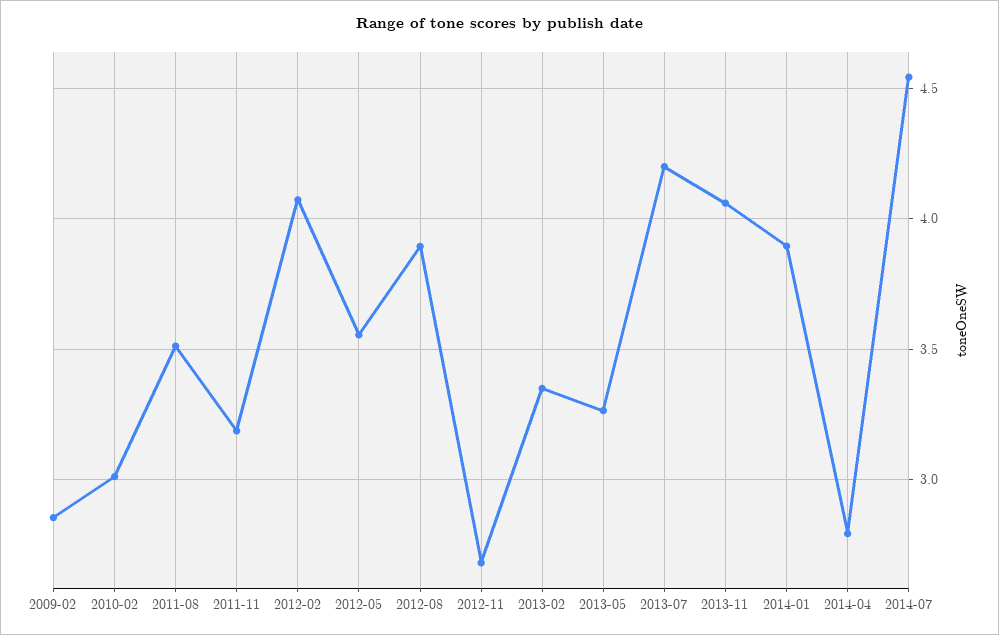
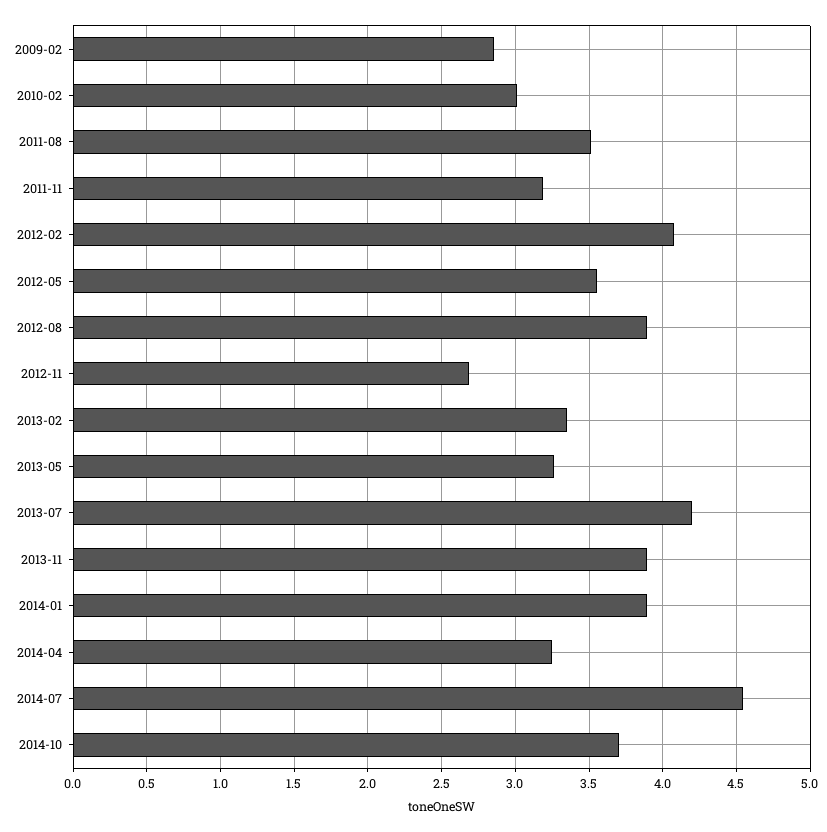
2013-11: 4.05 -> 3.9
2014-04: 2.8 -> 3.25
2014-10: none -> 3.7

